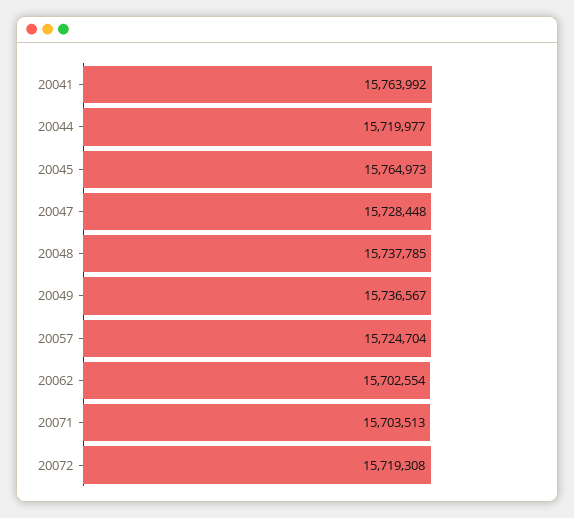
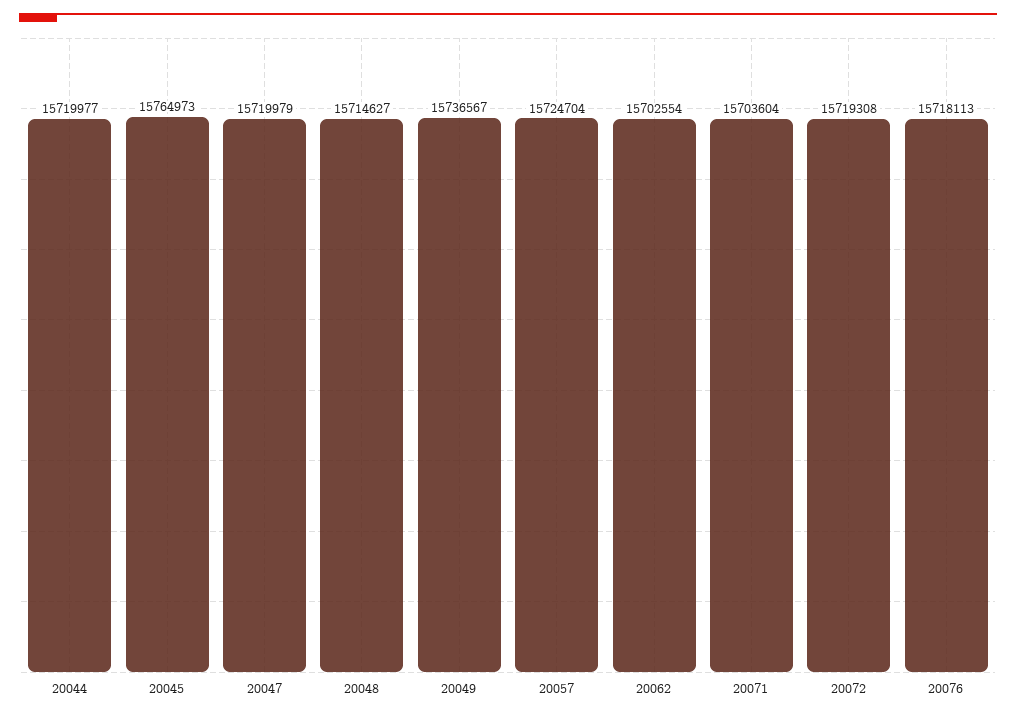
20041: 15763992 -> none
20047: 15728448 -> 15719979
20048: 15737785 -> 15714627
20071: 15703513 -> 15703604
20076: none -> 15718113

